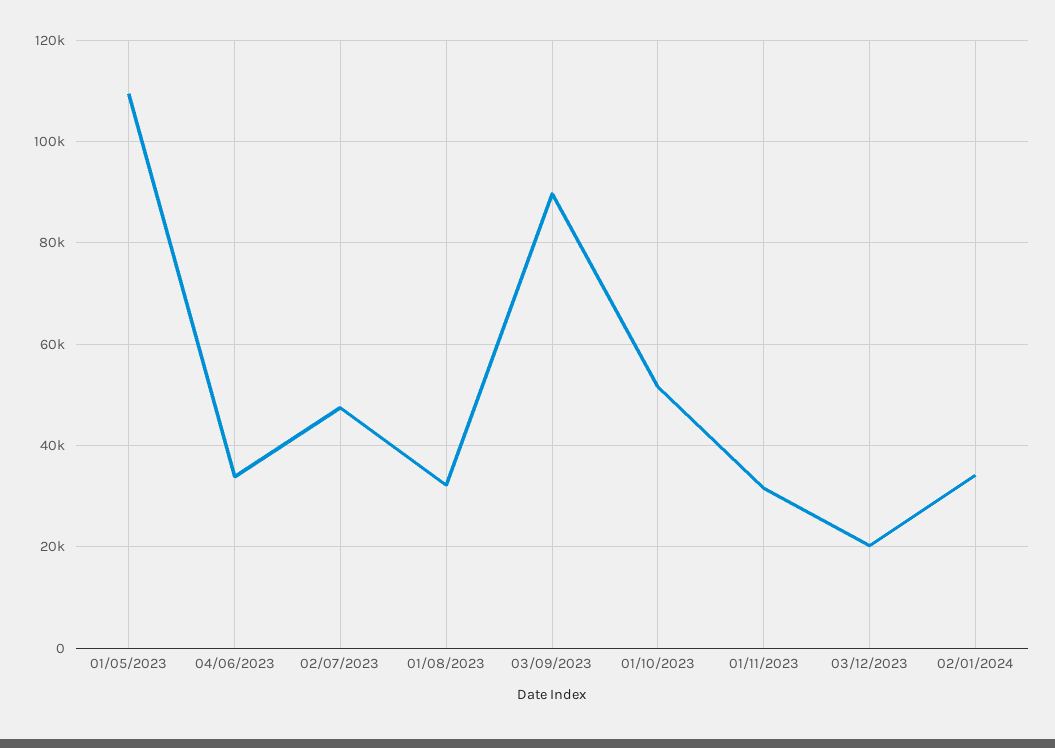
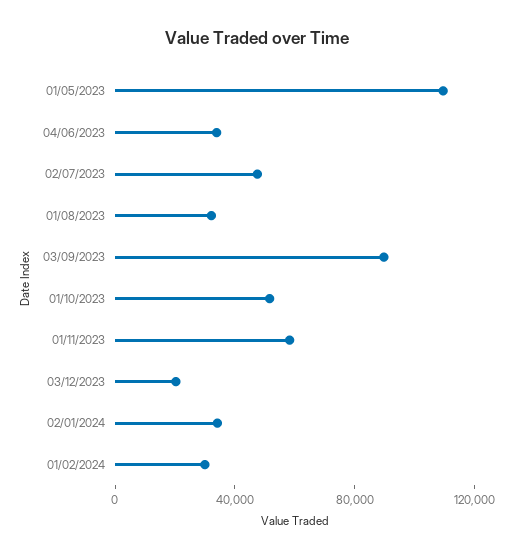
01/11/2023: 32000 -> 60000
01/02/2024: none -> 30000

